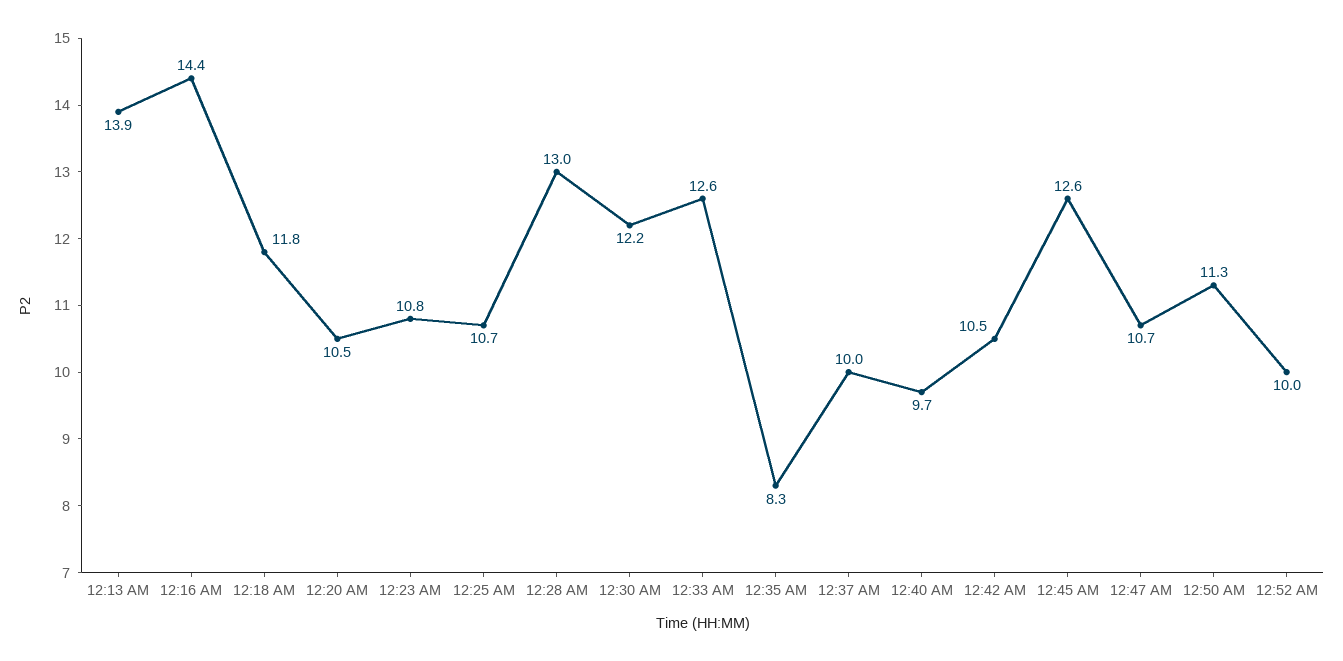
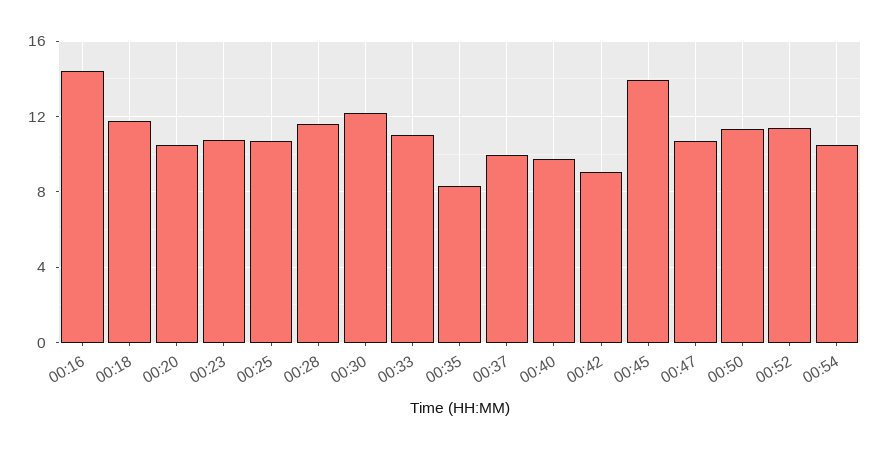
12:13 AM: 13.9 -> none
12:28 AM: 13 -> 11.5
12:33 AM: 12.6 -> 11
12:42 AM: 10.5 -> 9
12:45 AM: 12.6 -> 14
12:52 AM: 10 -> 11.5
00:54: none -> 10.5

